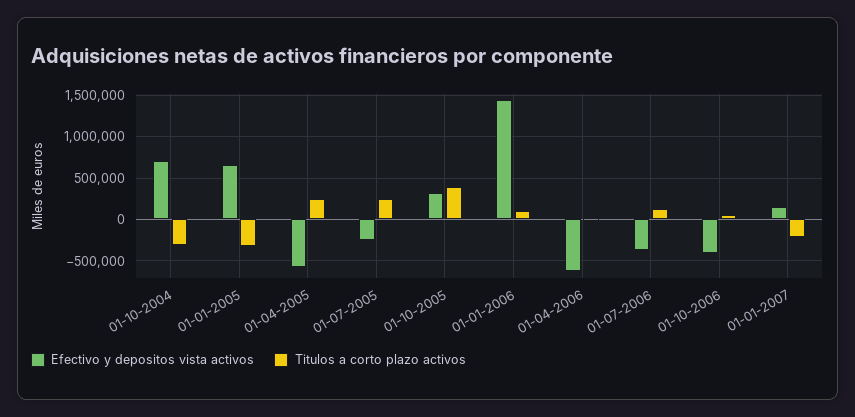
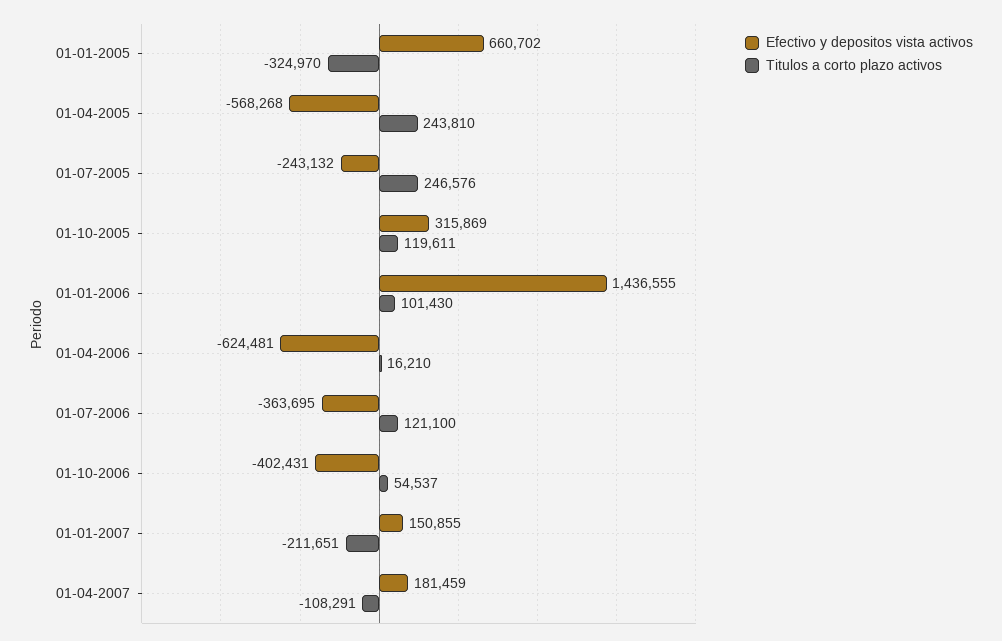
Efectivo y depositos vista activos, 01-10-2004: 700000 -> none
Titulos a corto plazo activos, 01-10-2004: -300000 -> none
Titulos a corto plazo activos, 01-10-2005: 400000 -> 119611
Efectivo y depositos vista activos, 01-04-2007: none -> 181459
Titulos a corto plazo activos, 01-04-2007: none -> -108291

